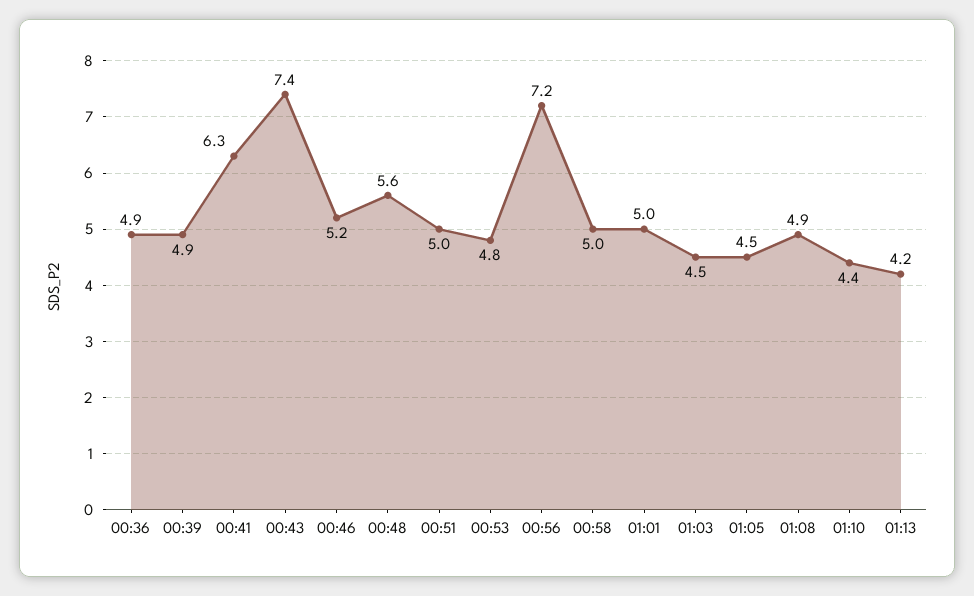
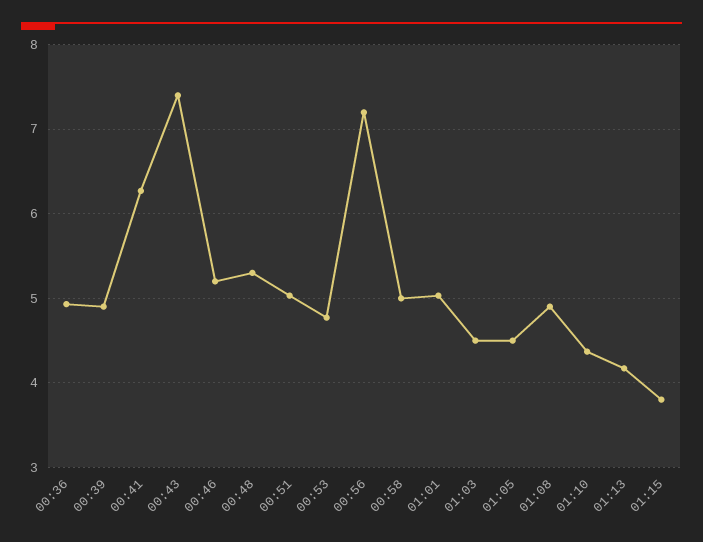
00:48: 5.6 -> 5.3
01:15: none -> 3.8

